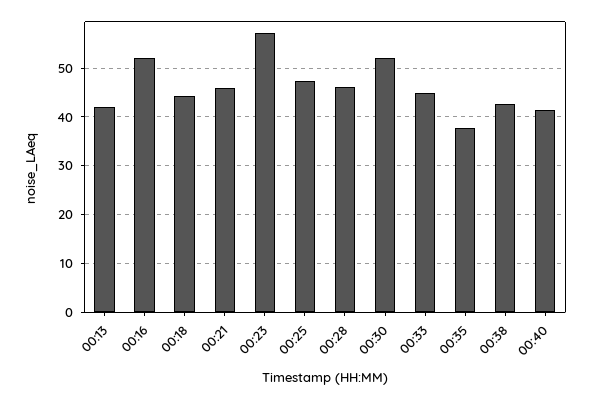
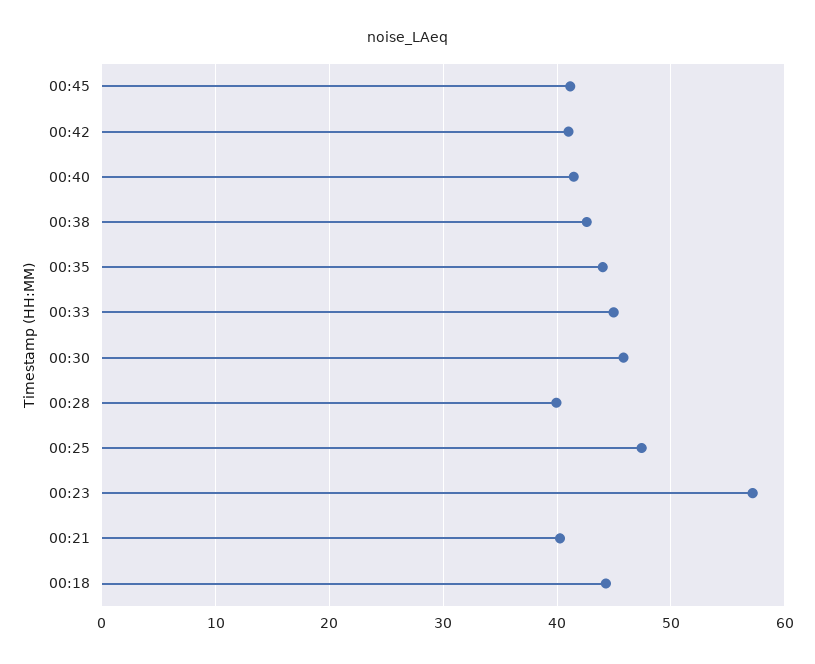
00:13: 42 -> none
00:16: 52 -> none
00:21: 46 -> 40
00:28: 46 -> 40
00:30: 52 -> 46
00:35: 38 -> 44
00:45: none -> 41
00:42: none -> 41

